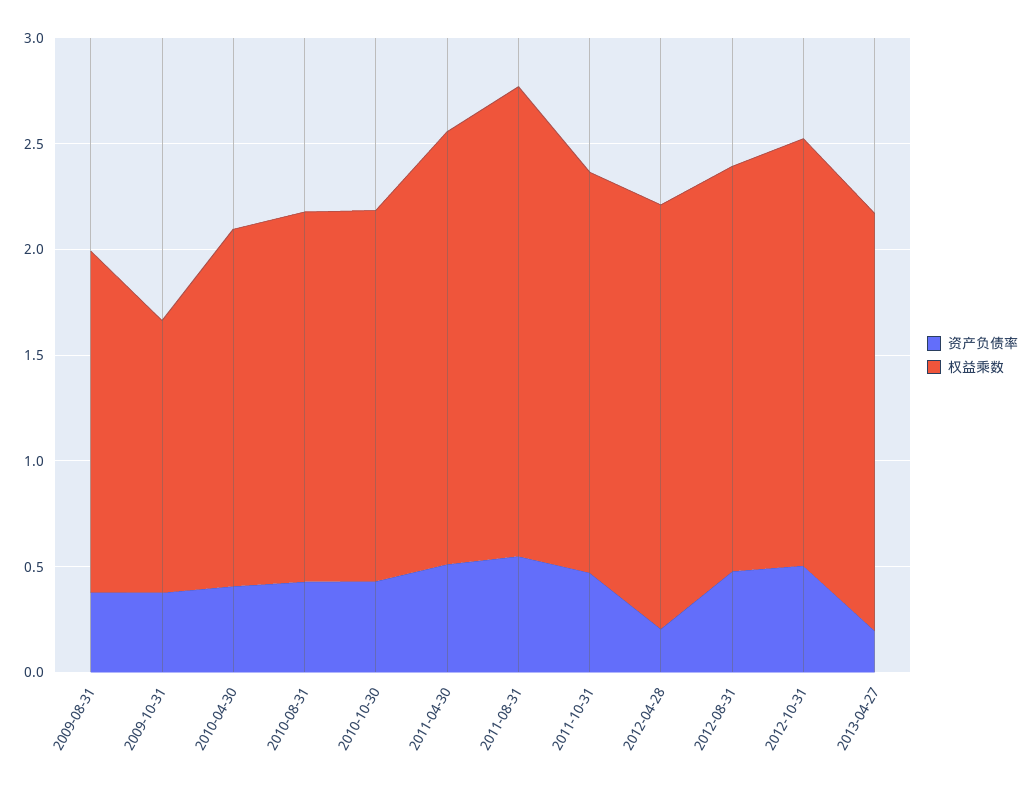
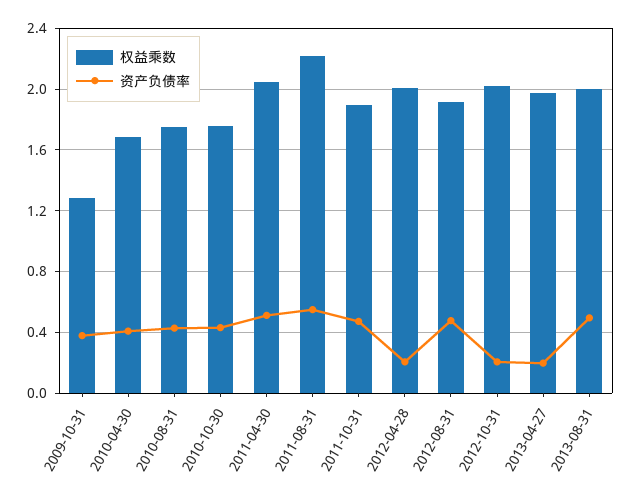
资产负债率, 2009-08-31: 0.4 -> none
权益乘数, 2009-08-31: 1.6 -> none
资产负债率, 2012-10-31: 0.5 -> 0.2
权益乘数, 2013-08-31: none -> 2
资产负债率, 2013-08-31: none -> 0.5

